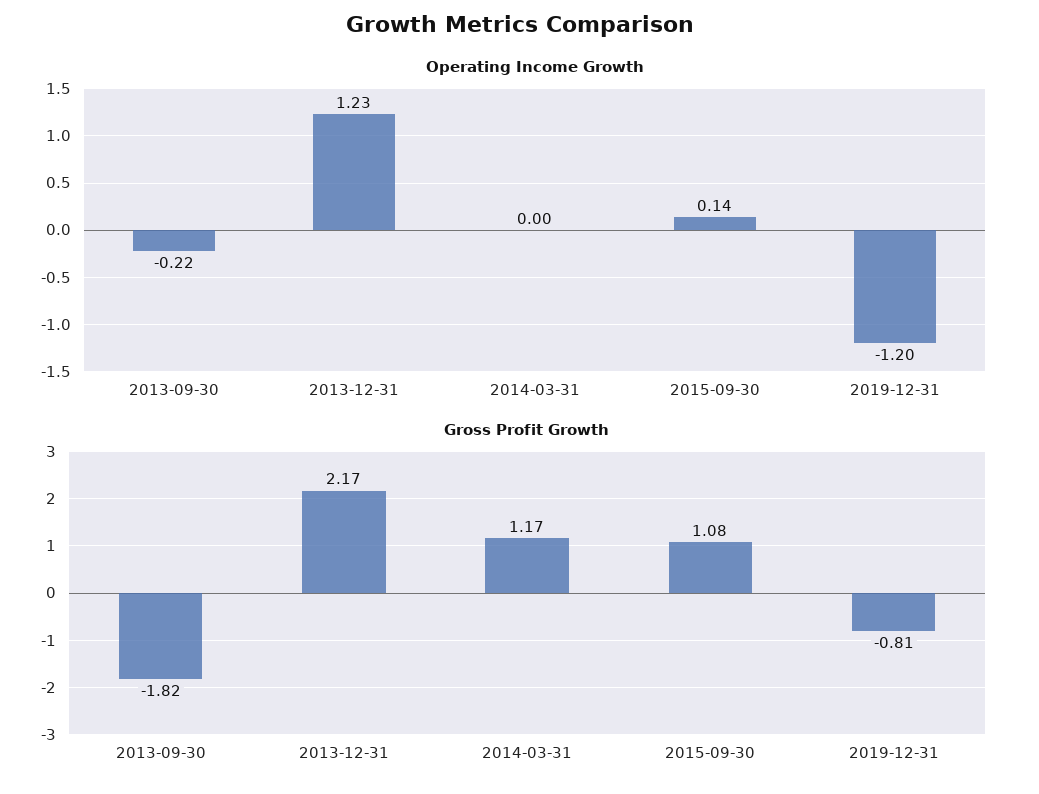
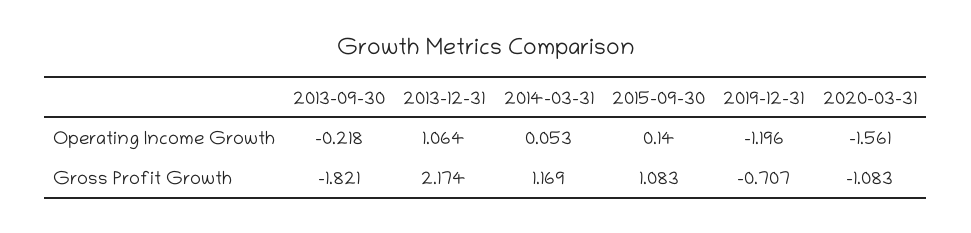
Operating Income Growth, 2013-12-31: 1.23 -> 1.064
Operating Income Growth, 2014-03-31: 0 -> 0.053
Gross Profit Growth, 2019-12-31: -0.81 -> -0.707
Operating Income Growth, 2020-03-31: none -> -1.561
Gross Profit Growth, 2020-03-31: none -> -1.083

